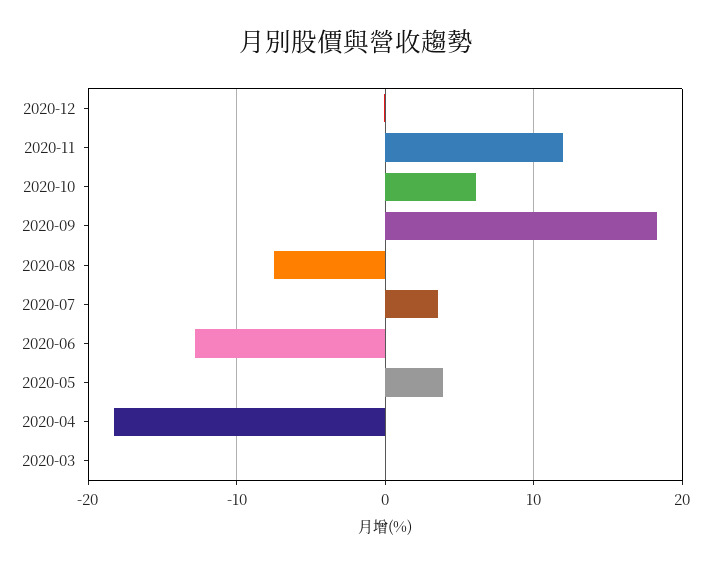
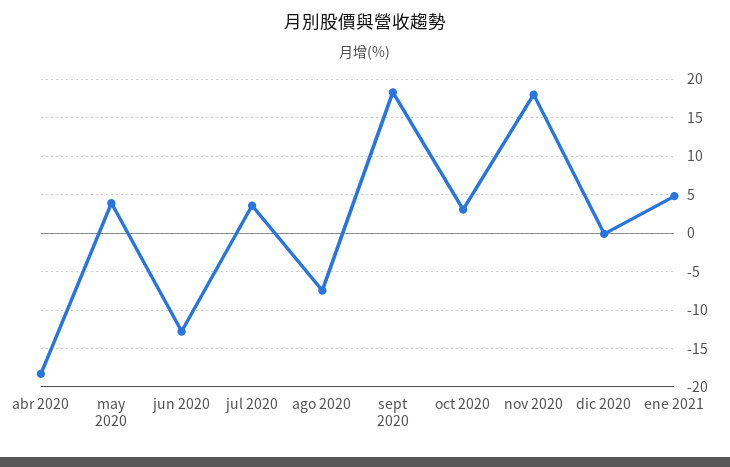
2020-11: 12 -> 18
2020-10: 6 -> 3
2020-03: 0 -> none
ene 2021: none -> 5

